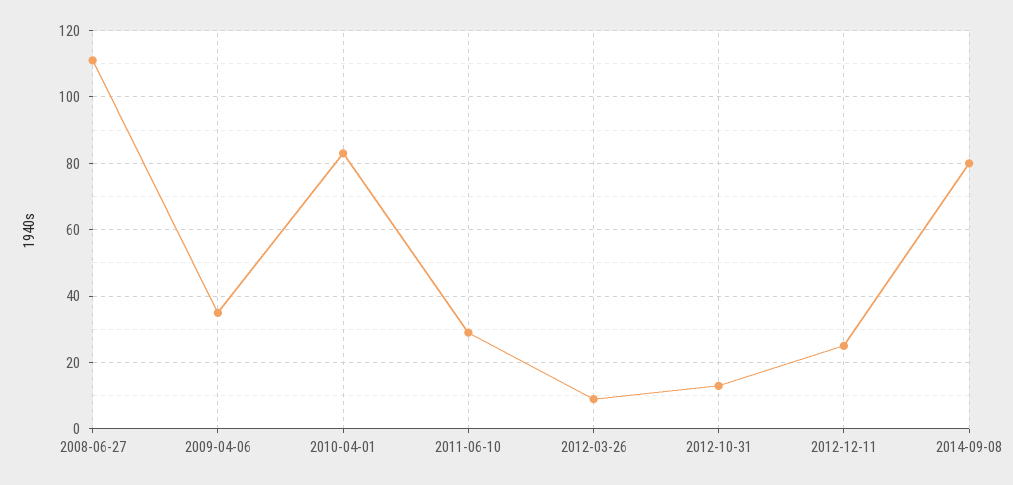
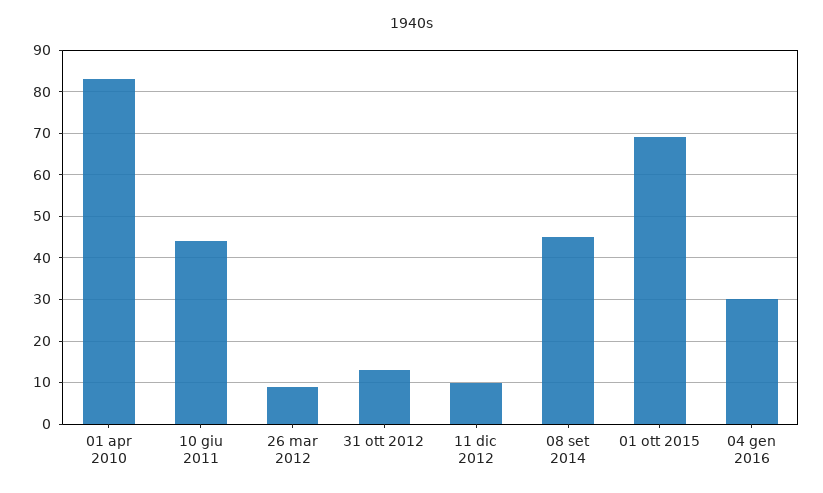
2008-06-27: 110 -> none
2009-04-06: 35 -> none
2011-06-10: 30 -> 45
2012-12-11: 25 -> 10
2014-09-08: 80 -> 45
01 ott 2015: none -> 70
04 gen 2016: none -> 30

